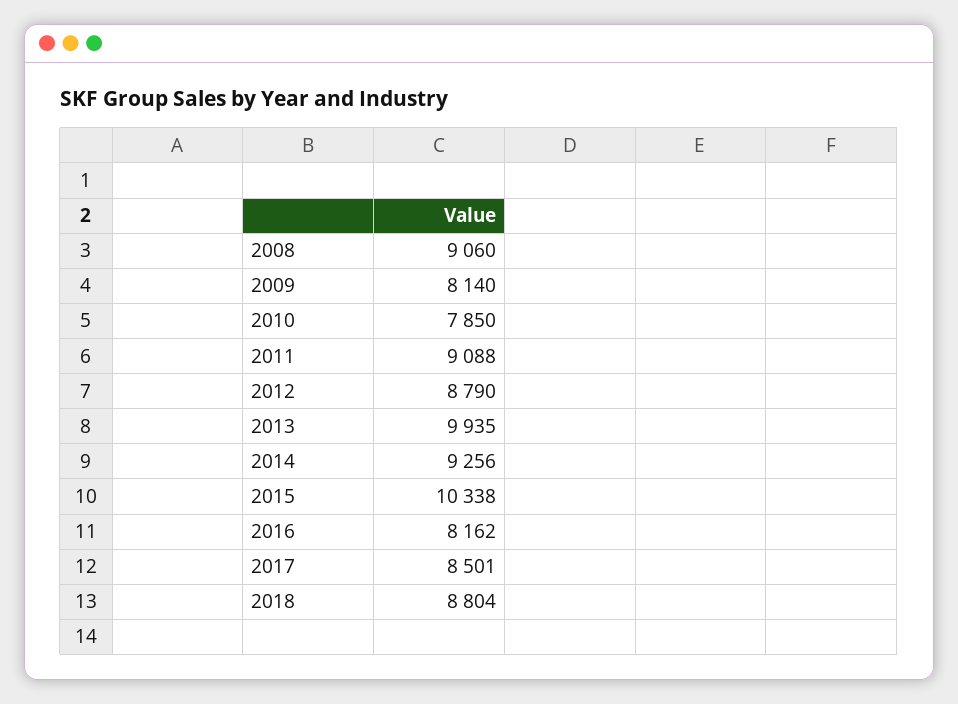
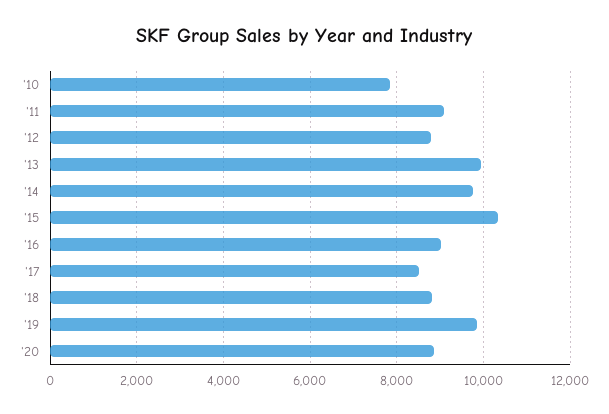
2008: 9060 -> none
2009: 8140 -> none
2014: 9256 -> 9800
2016: 8162 -> 9000
'19: none -> 9800
'20: none -> 8800

